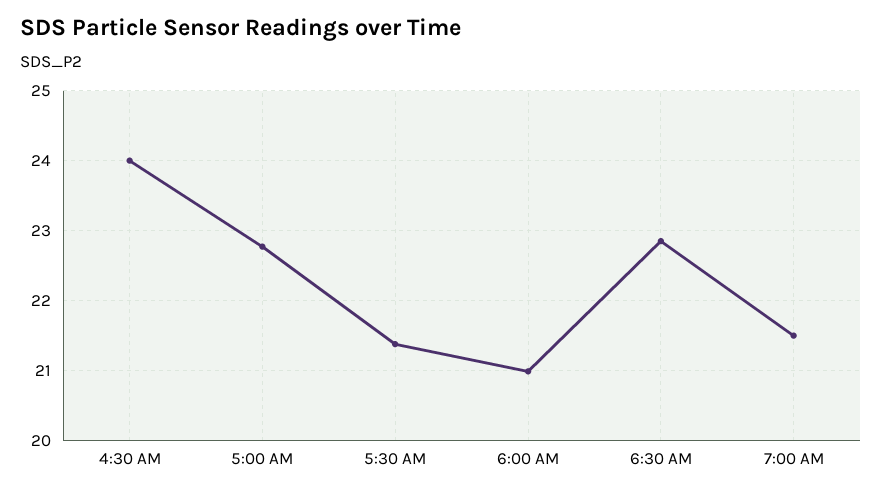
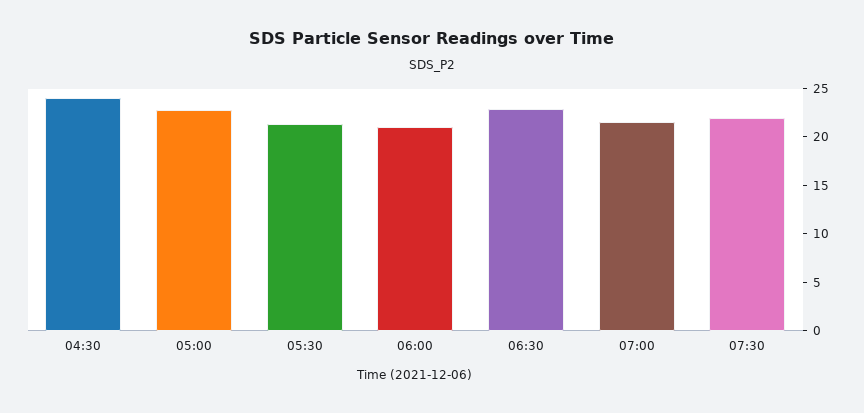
07:30: none -> 22

